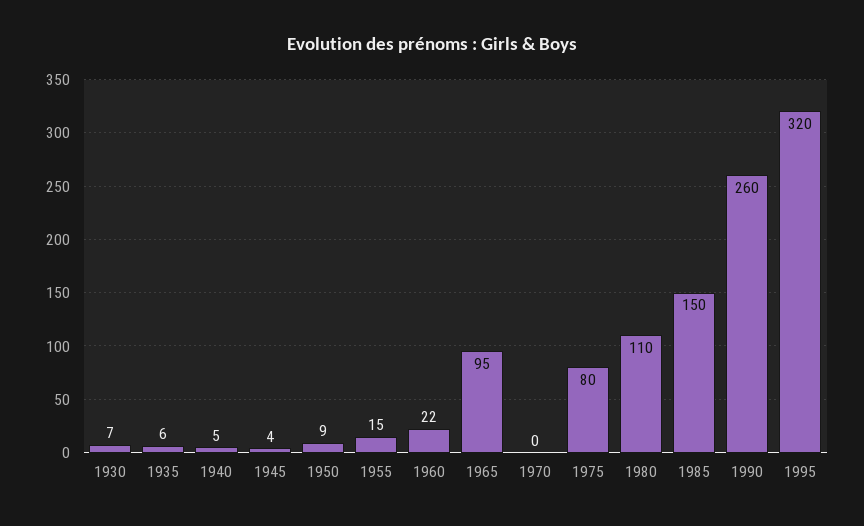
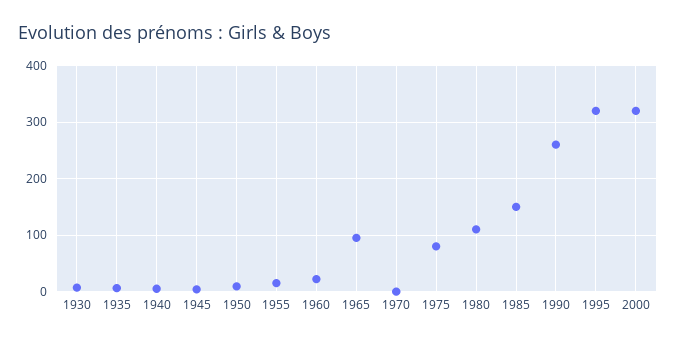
2000: none -> 320

